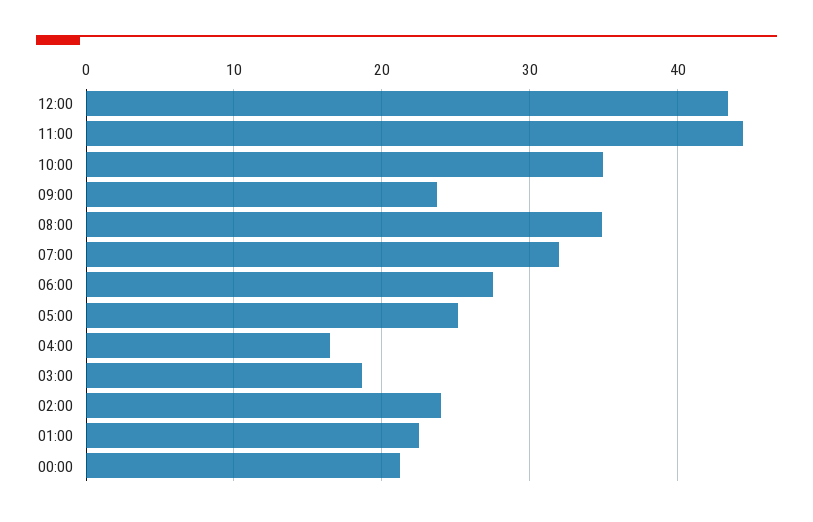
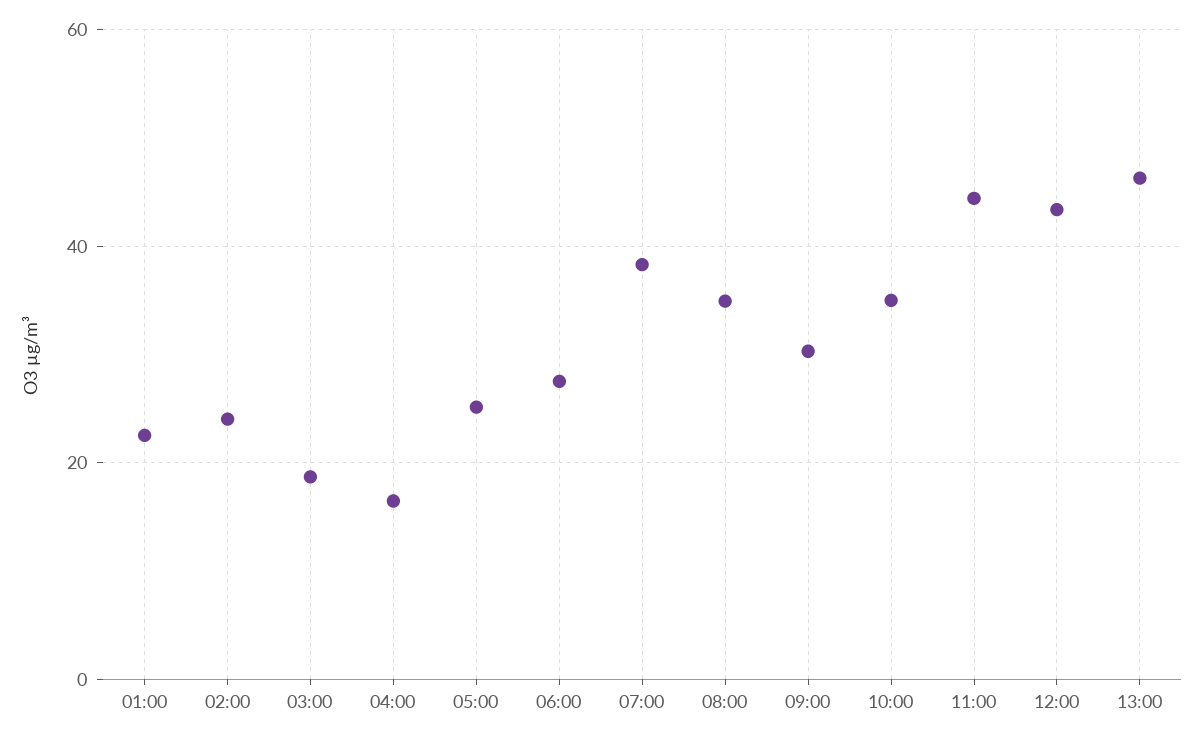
09:00: 24 -> 30
07:00: 32 -> 38
00:00: 21 -> none
13:00: none -> 46

